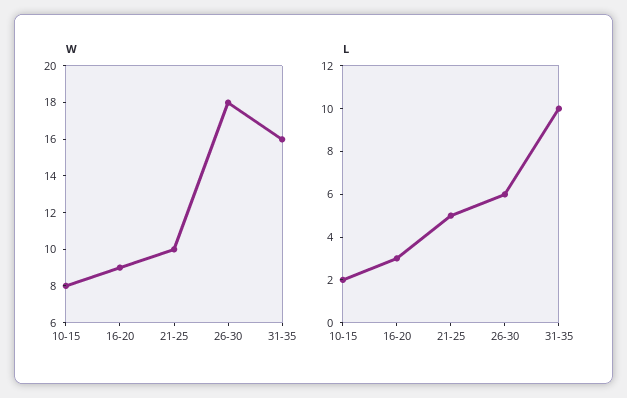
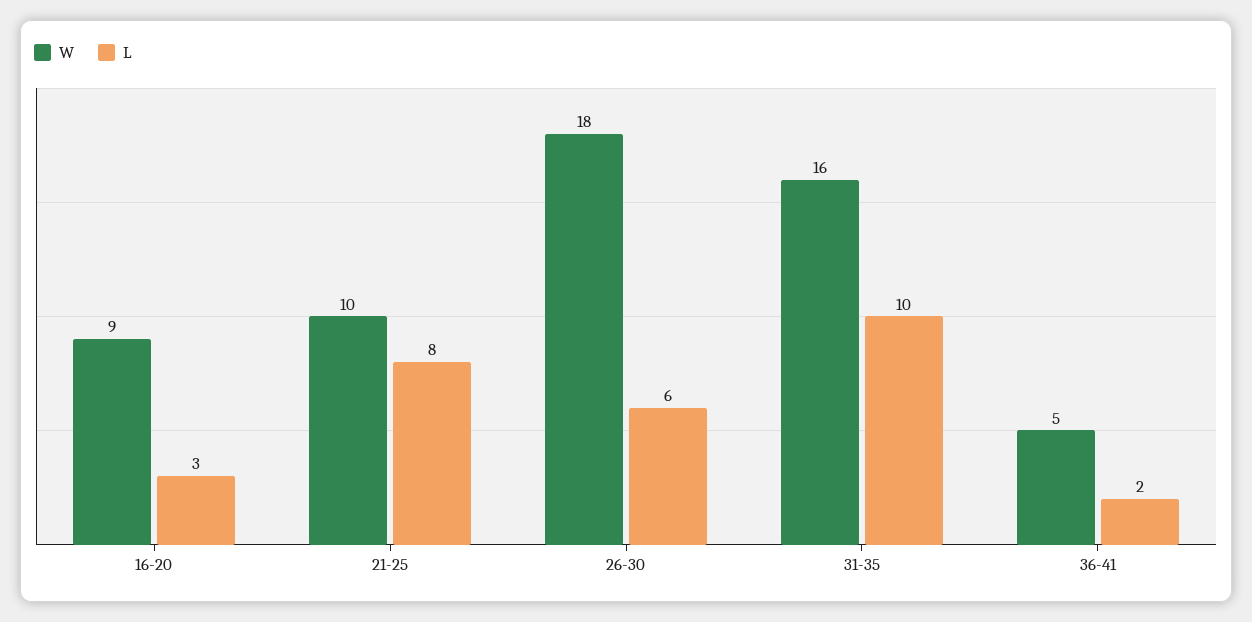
W, 10-15: 8 -> none
L, 10-15: 2 -> none
L, 21-25: 5 -> 8
W, 36-41: none -> 5
L, 36-41: none -> 2

